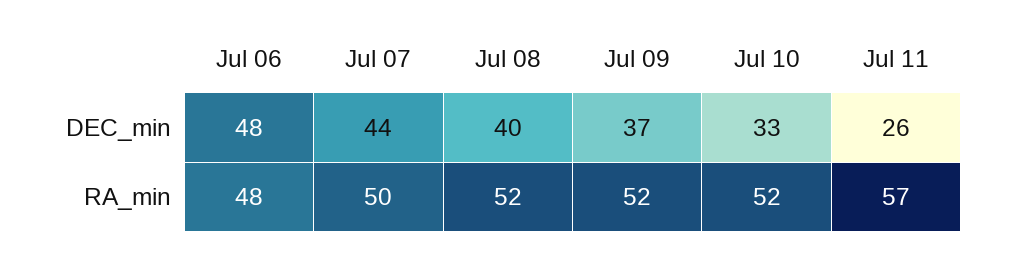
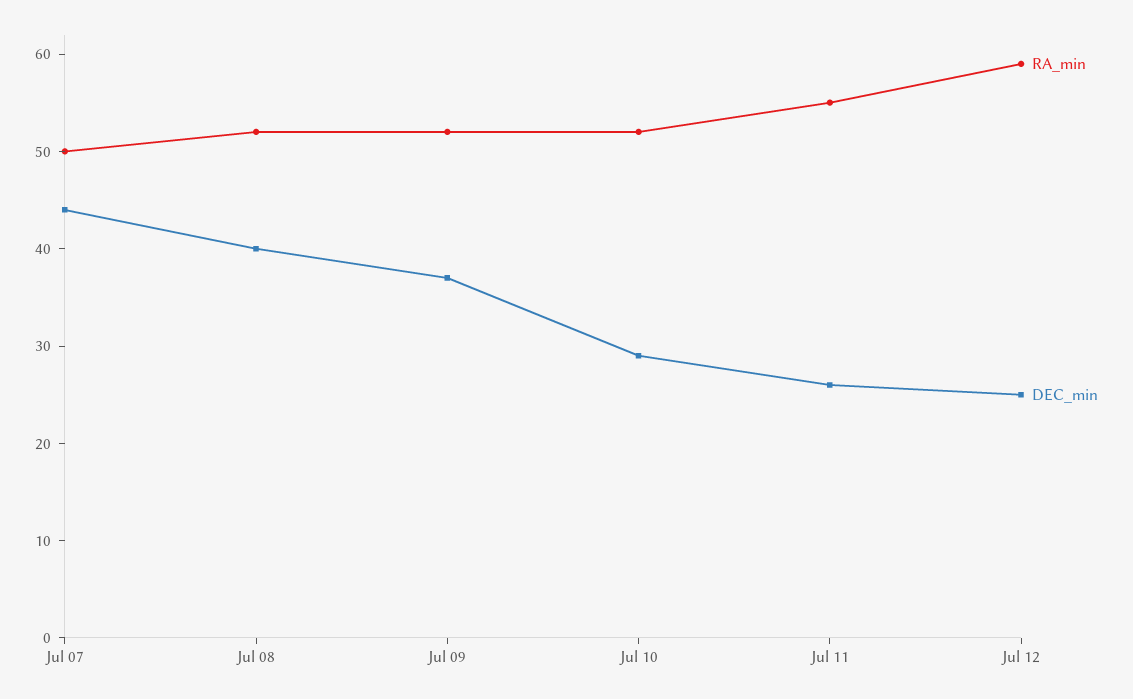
DEC_min, Jul 06: 48 -> none
DEC_min, Jul 10: 33 -> 29
RA_min, Jul 06: 48 -> none
RA_min, Jul 11: 57 -> 55
RA_min, Jul 12: none -> 59
DEC_min, Jul 12: none -> 25

